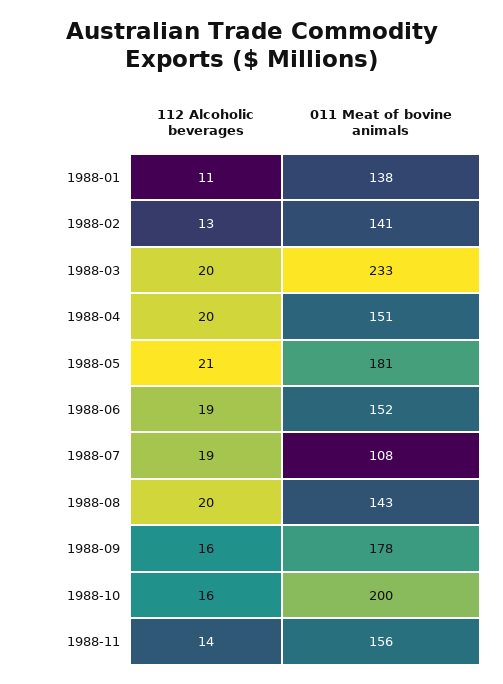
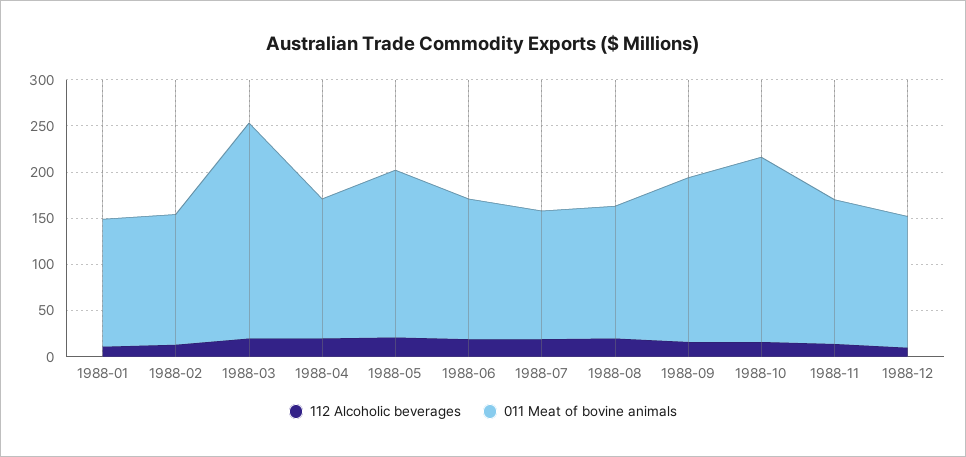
011 Meat of bovine animals, 1988-07: 108 -> 140
112 Alcoholic beverages, 1988-12: none -> 10
011 Meat of bovine animals, 1988-12: none -> 140

